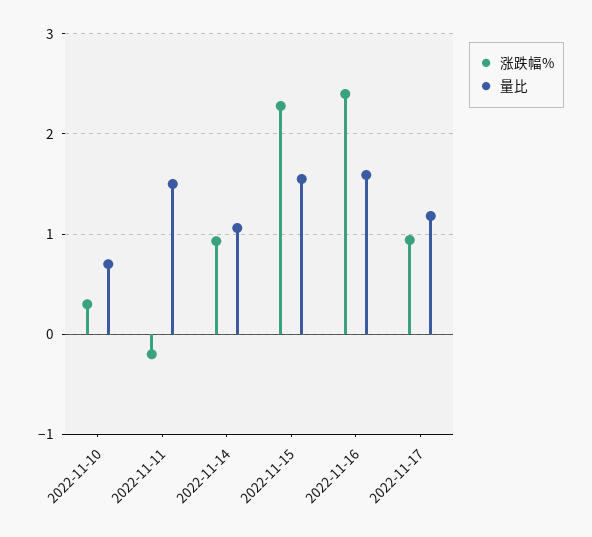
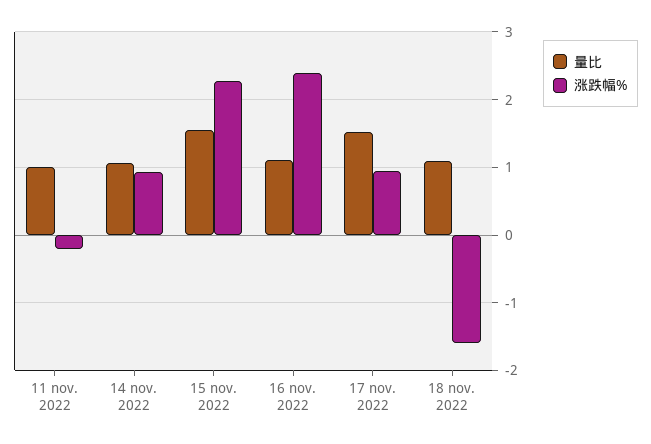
涨跌幅%, 2022-11-10: 0.3 -> none
量比, 2022-11-10: 0.7 -> none
量比, 2022-11-11: 1.5 -> 1
量比, 2022-11-16: 1.6 -> 1.1
量比, 2022-11-17: 1.2 -> 1.5
量比, 18 nov. 2022: none -> 1.1
涨跌幅%, 18 nov. 2022: none -> -1.6

